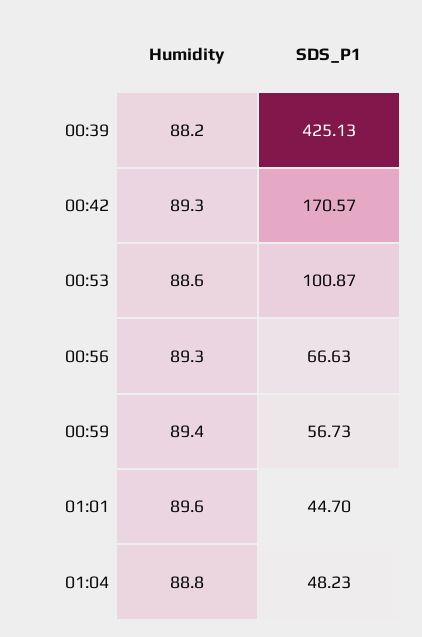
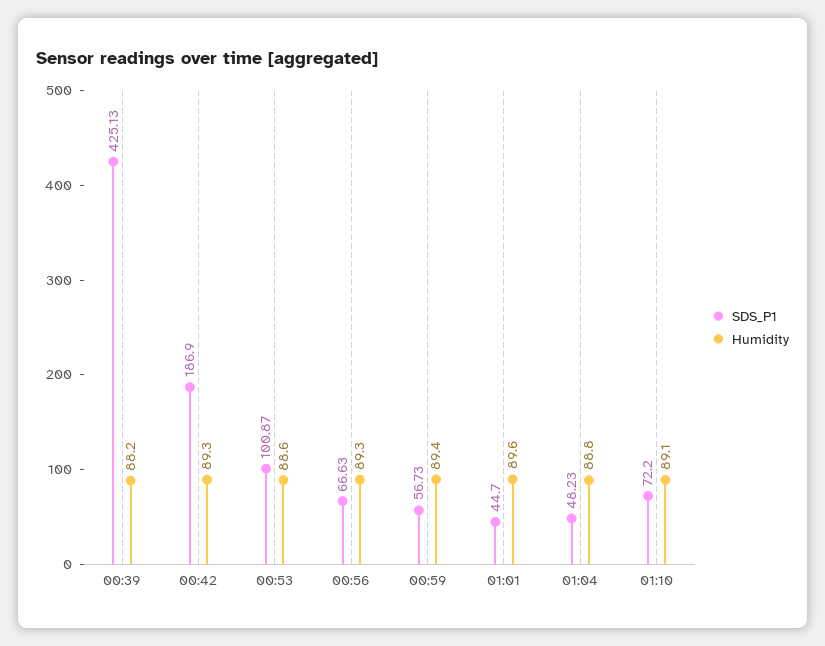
SDS_P1, 00:42: 170.57 -> 186.9
SDS_P1, 01:10: none -> 72.2
Humidity, 01:10: none -> 89.1

